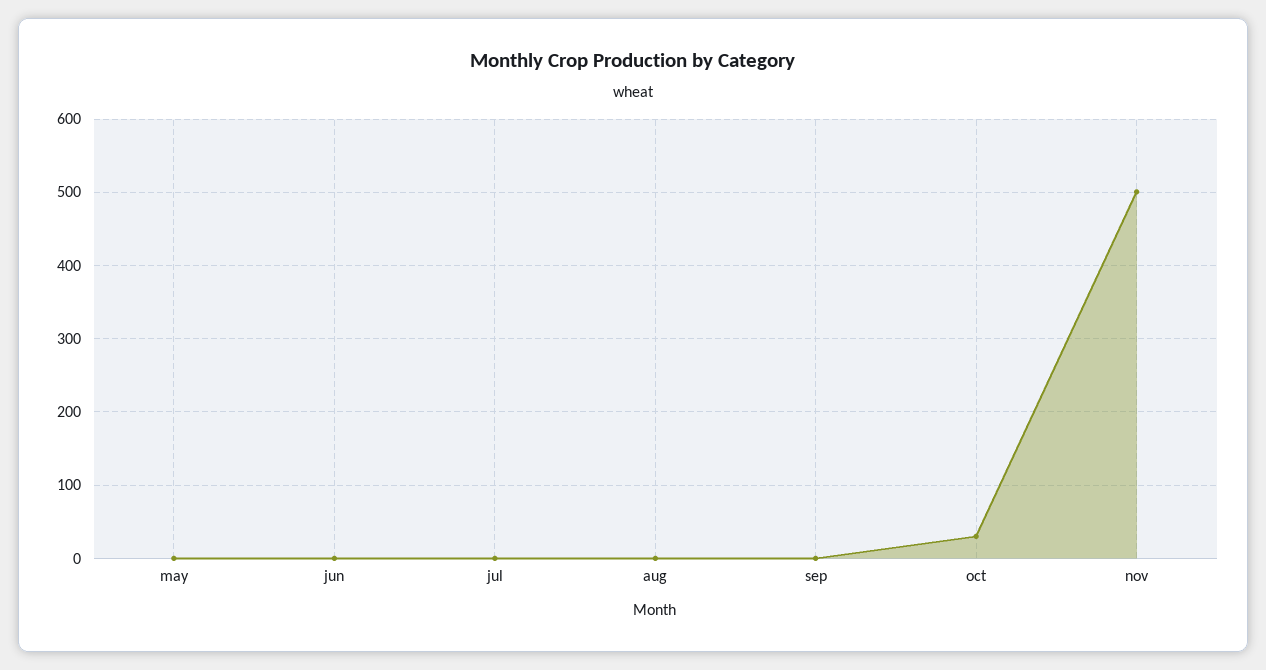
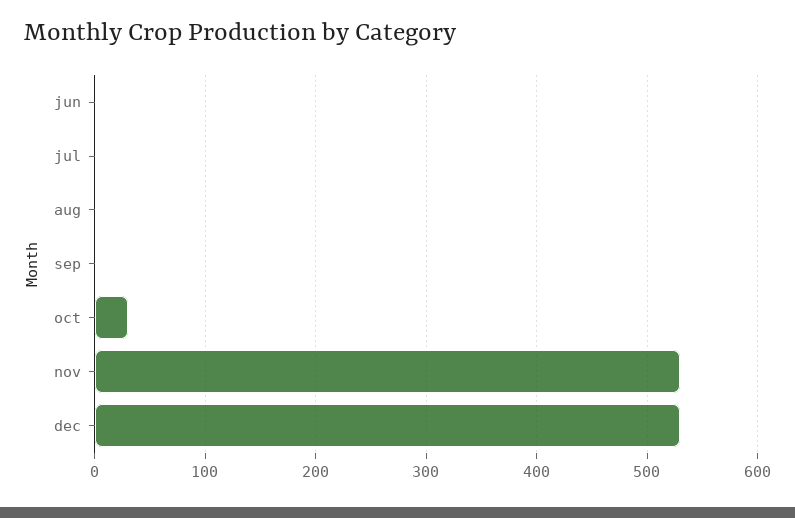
may: 0 -> none
nov: 500 -> 530
dec: none -> 530

